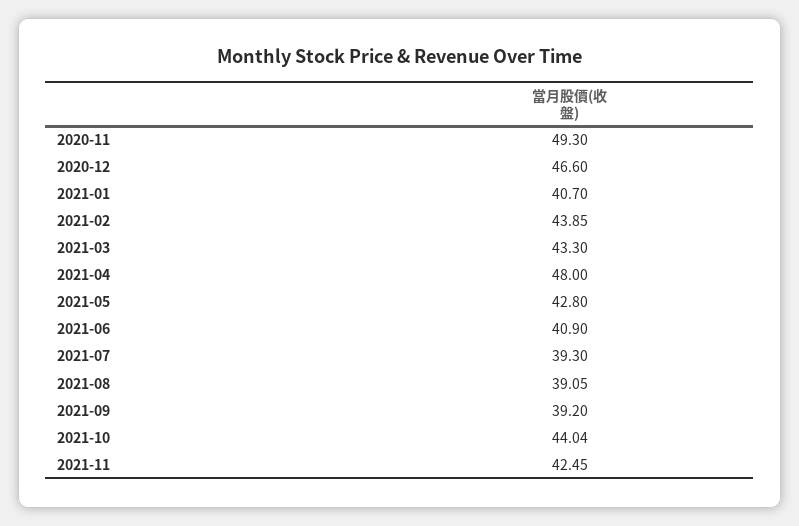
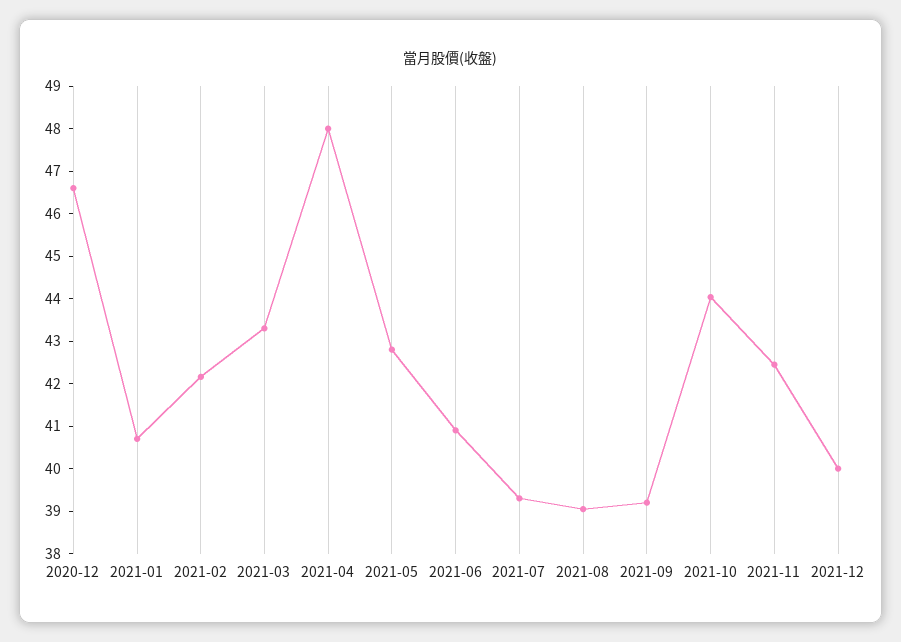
2020-11: 49.3 -> none
2021-02: 43.85 -> 42.2
2021-12: none -> 40

